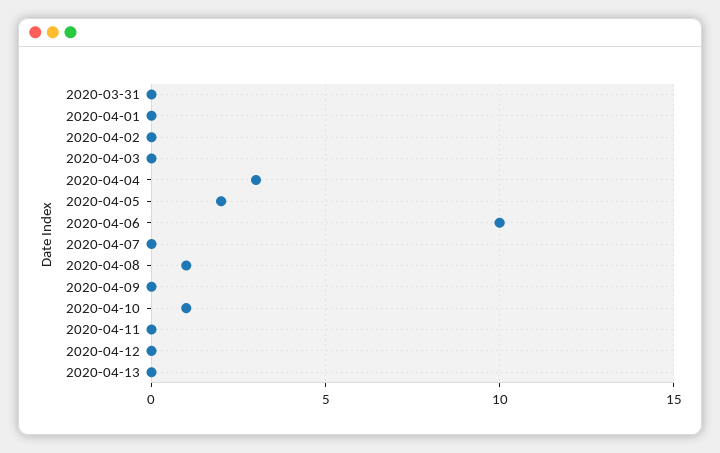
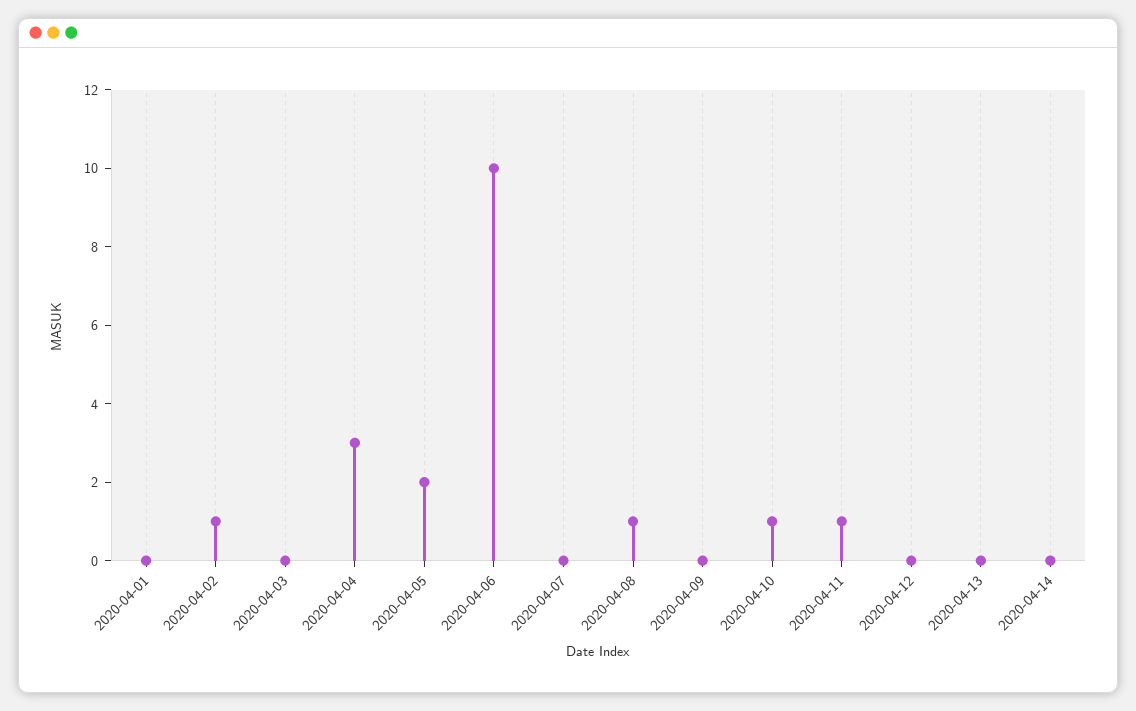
2020-03-31: 0 -> none
2020-04-02: 0 -> 1
2020-04-11: 0 -> 1
2020-04-14: none -> 0

